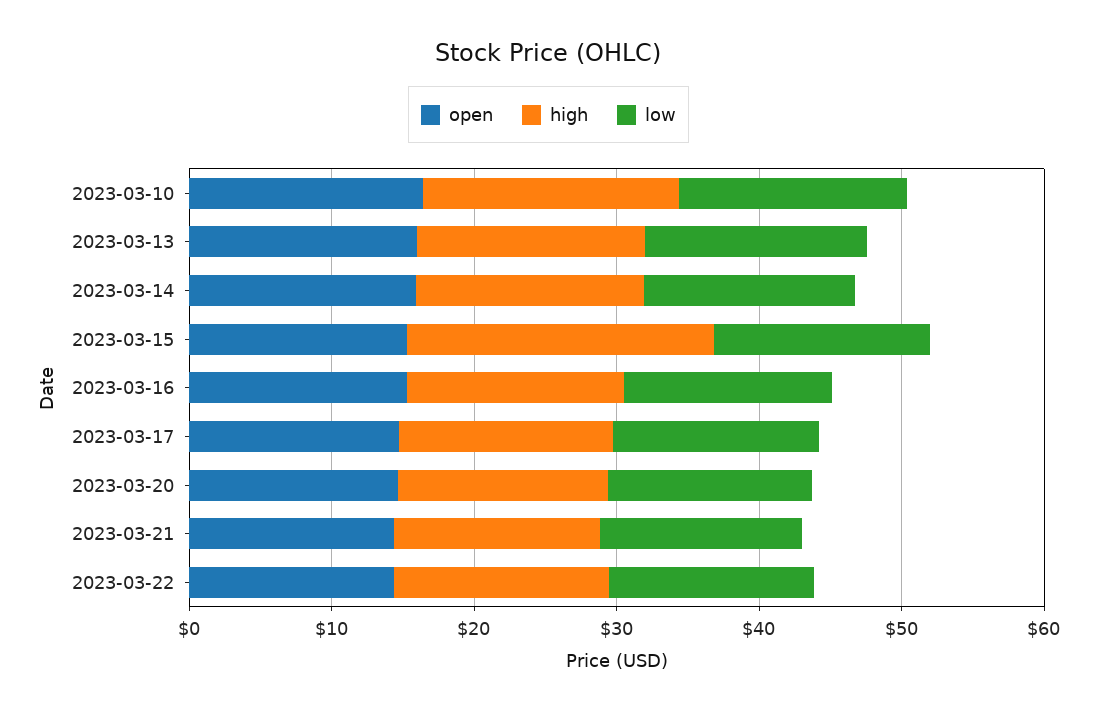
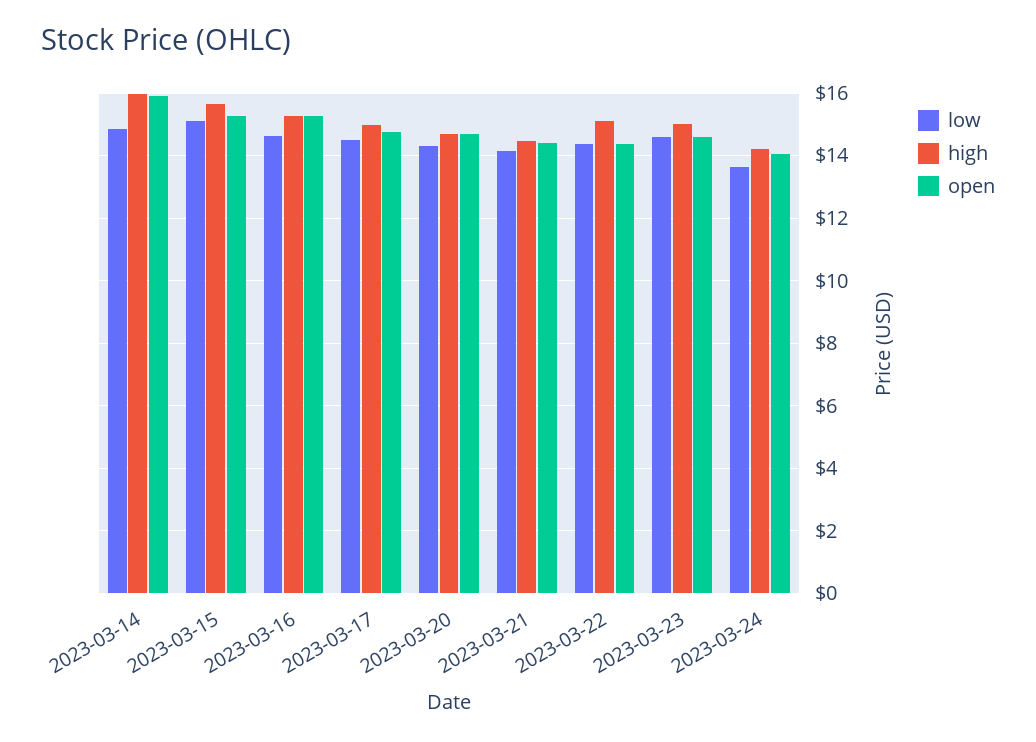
open, 2023-03-10: 16 -> none
high, 2023-03-10: 18 -> none
low, 2023-03-10: 16 -> none
open, 2023-03-13: 16 -> none
high, 2023-03-13: 16 -> none
low, 2023-03-13: 16 -> none
high, 2023-03-15: 22 -> 15.6
low, 2023-03-23: none -> 14.6
high, 2023-03-23: none -> 15
open, 2023-03-23: none -> 14.6
low, 2023-03-24: none -> 13.6
high, 2023-03-24: none -> 14.2
open, 2023-03-24: none -> 14

